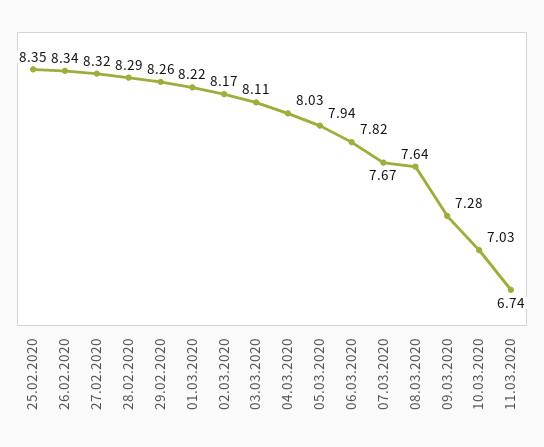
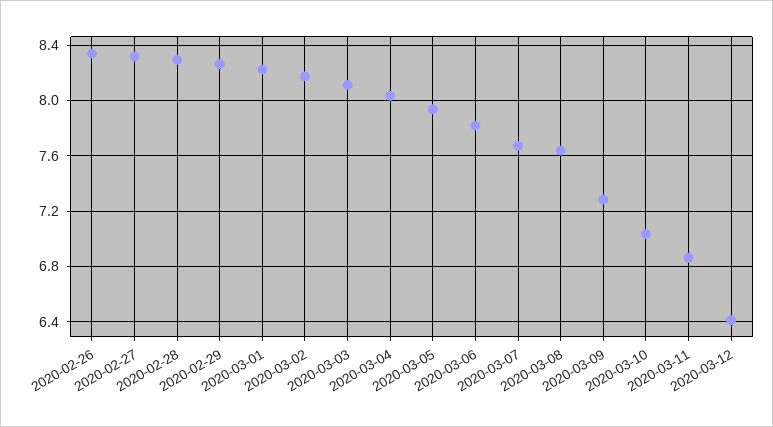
25.02.2020: 8.35 -> none
11.03.2020: 6.74 -> 6.85
2020-03-12: none -> 6.4

